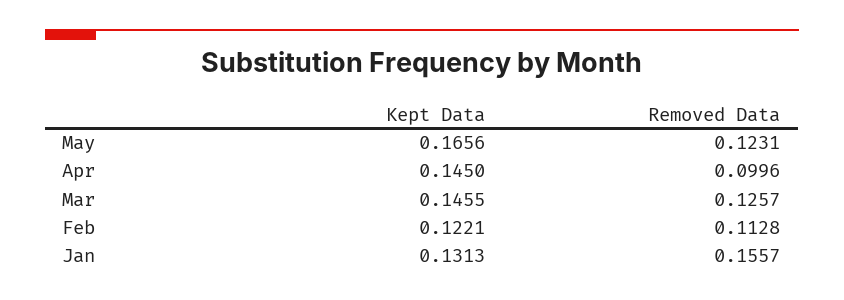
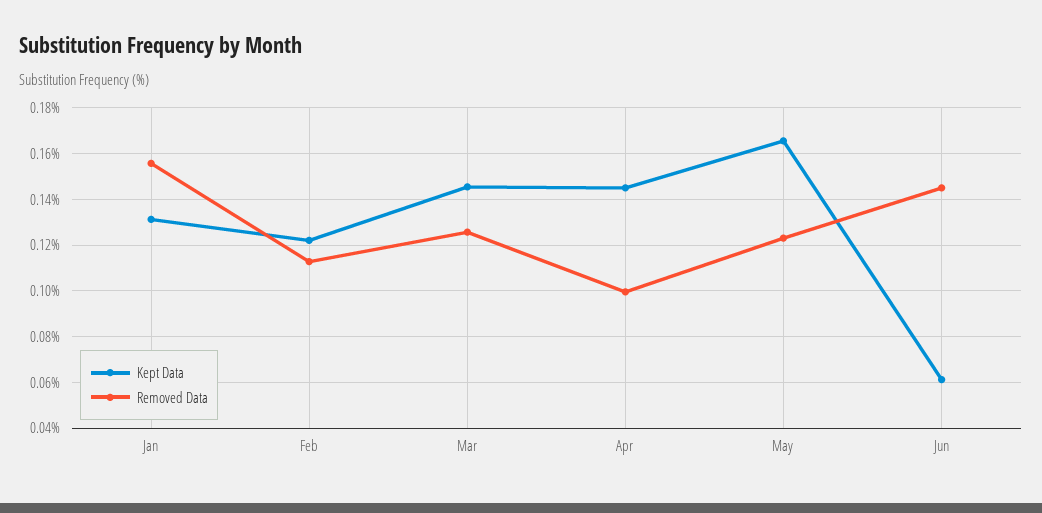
Kept Data, Jun: none -> 0.06
Removed Data, Jun: none -> 0.145

